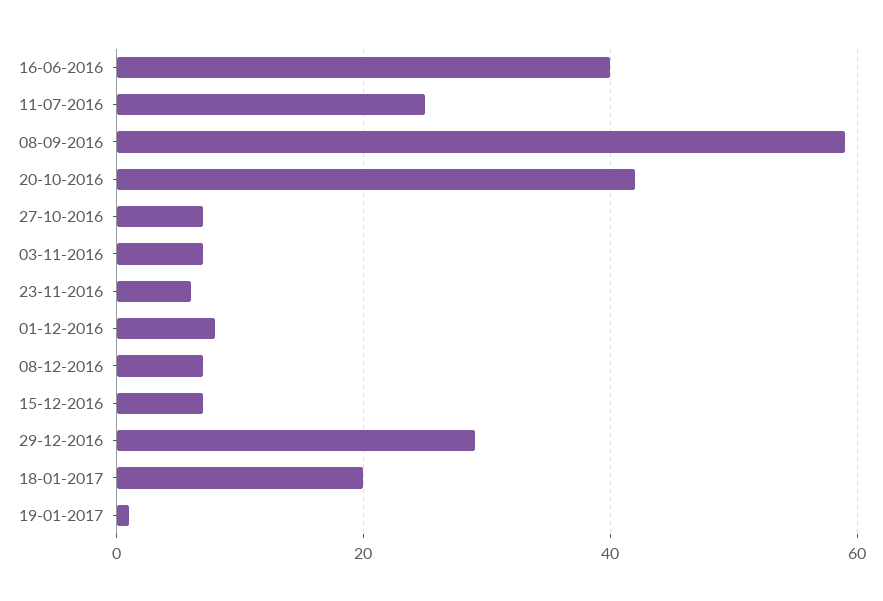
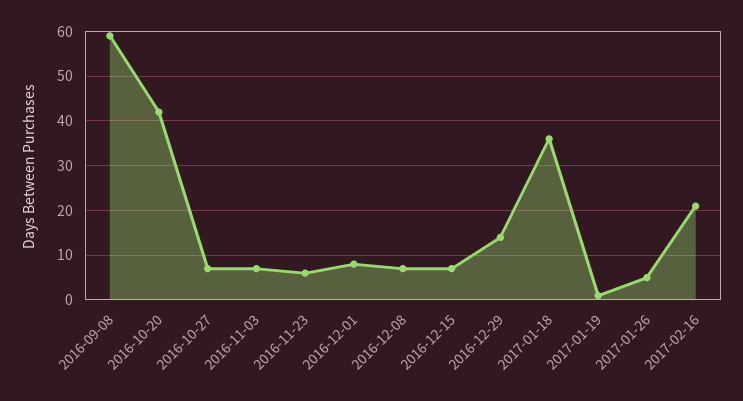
16-06-2016: 40 -> none
11-07-2016: 25 -> none
29-12-2016: 30 -> 15
18-01-2017: 20 -> 35
2017-01-26: none -> 5
2017-02-16: none -> 20

